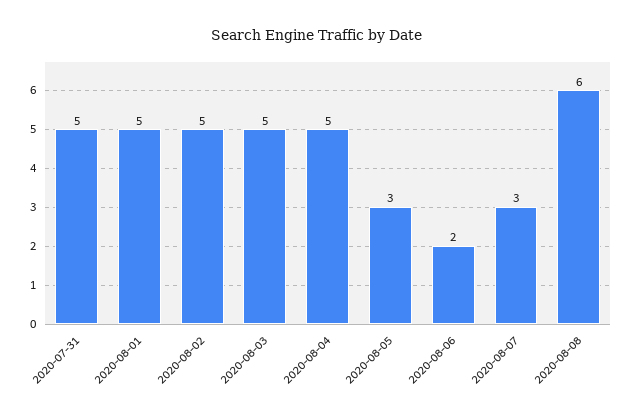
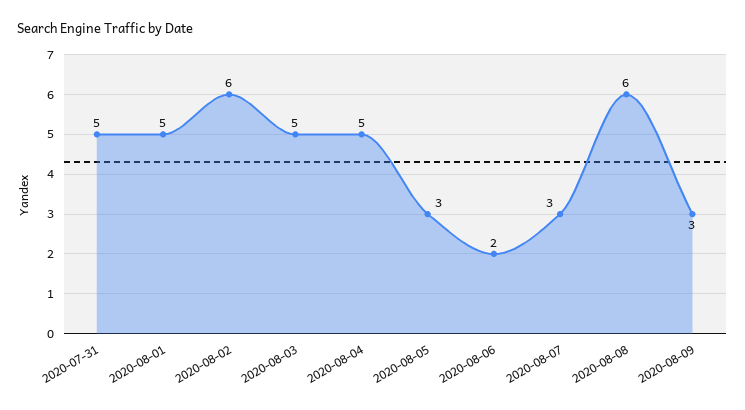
2020-08-02: 5 -> 6
2020-08-09: none -> 3

